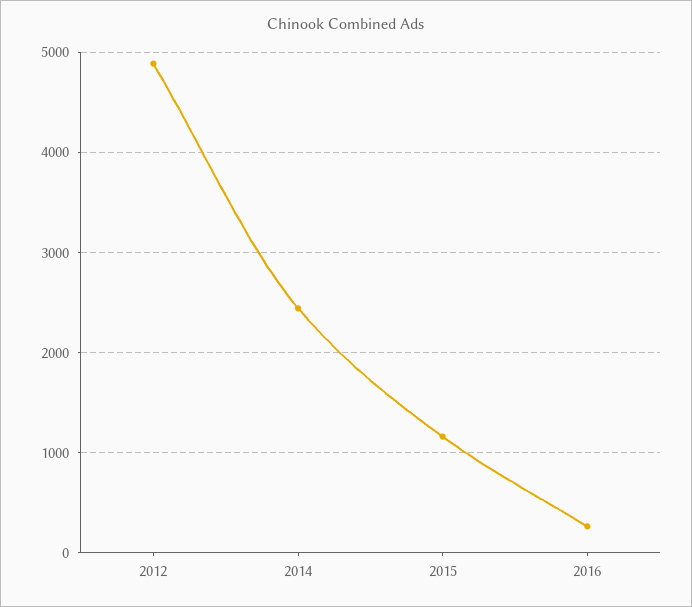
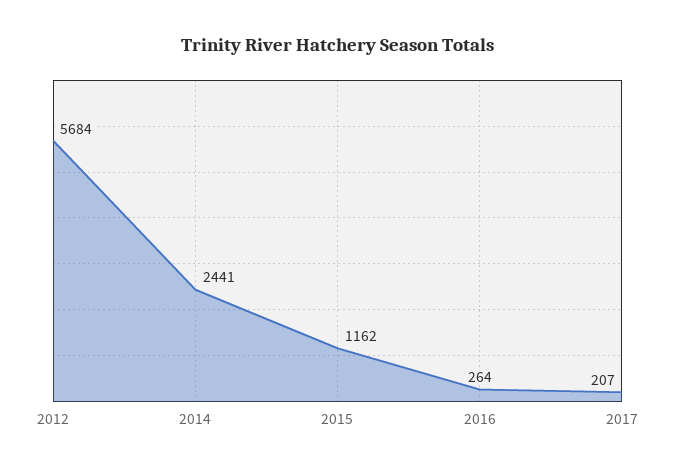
2012: 4900 -> 5684
2017: none -> 207

